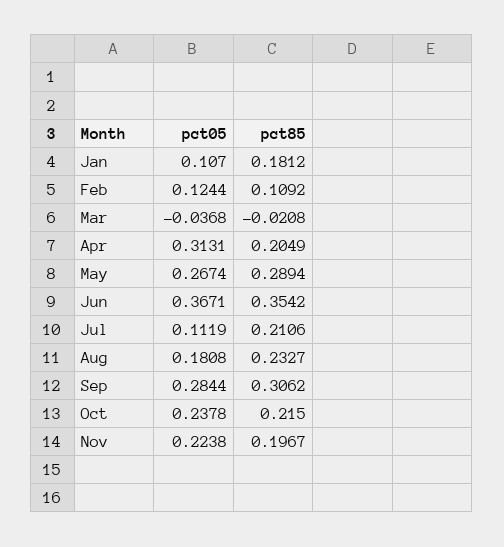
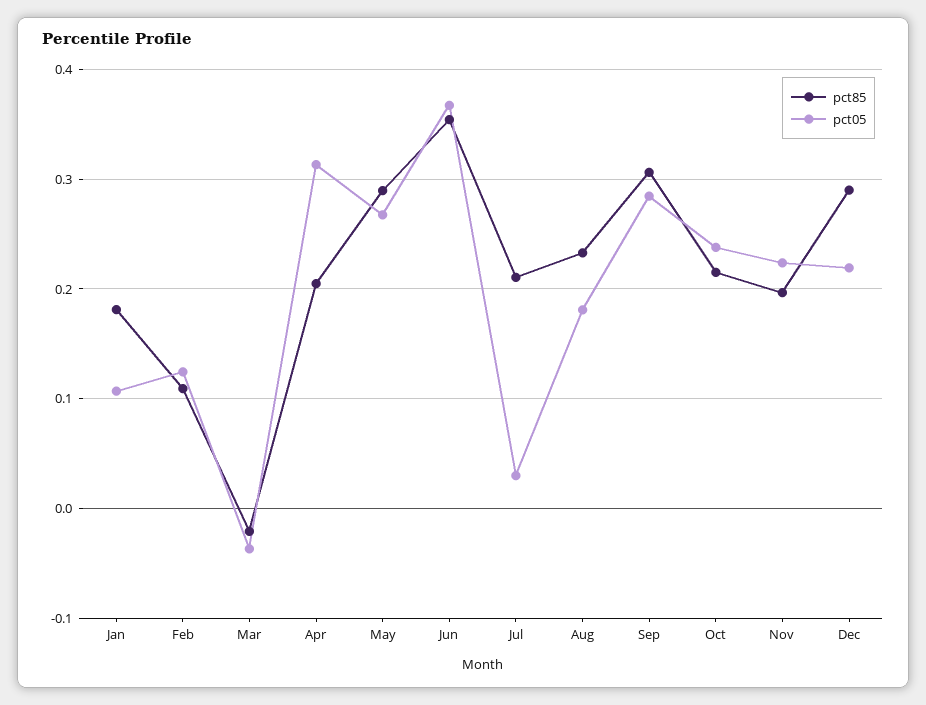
pct05, Jul: 0.1119 -> 0.03
pct85, Dec: none -> 0.29
pct05, Dec: none -> 0.22

